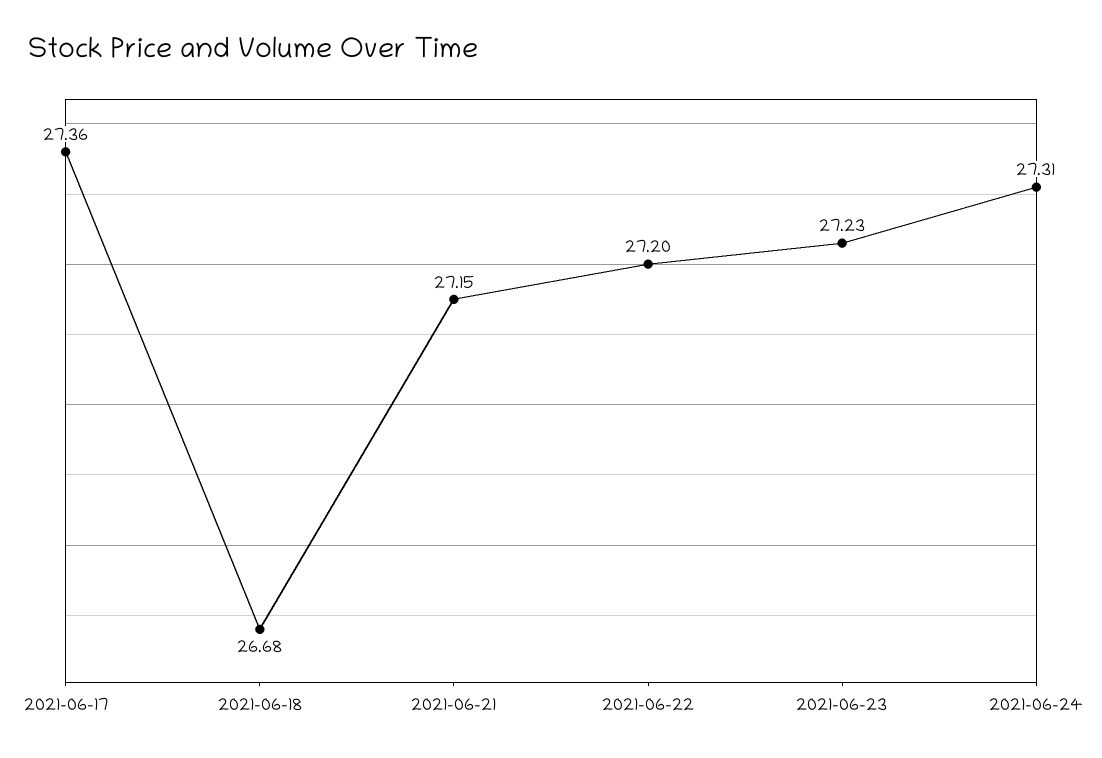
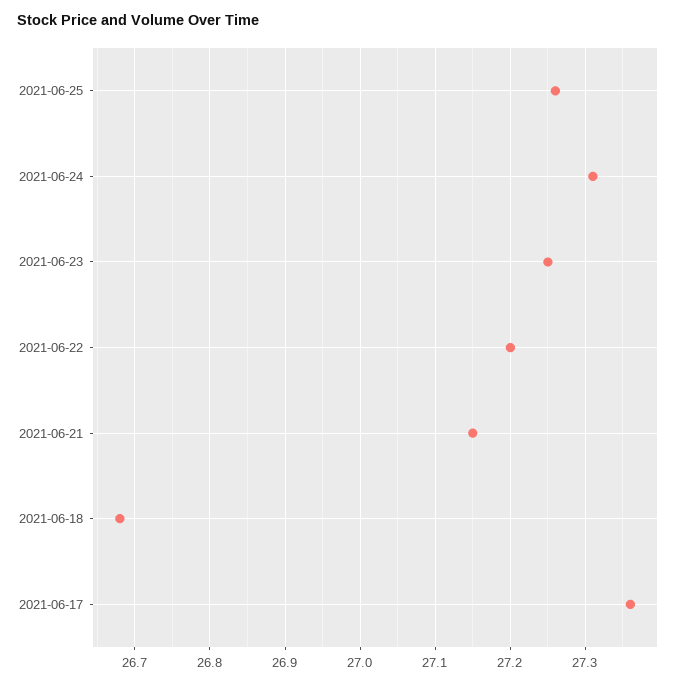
2021-06-23: 27.23 -> 27.25
2021-06-25: none -> 27.26

